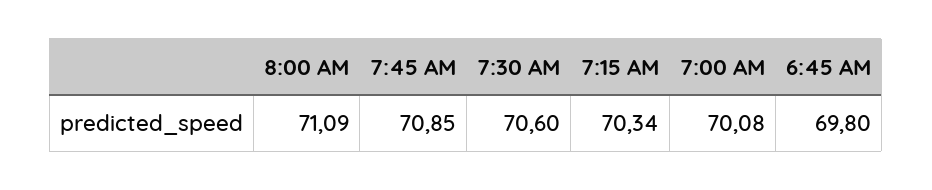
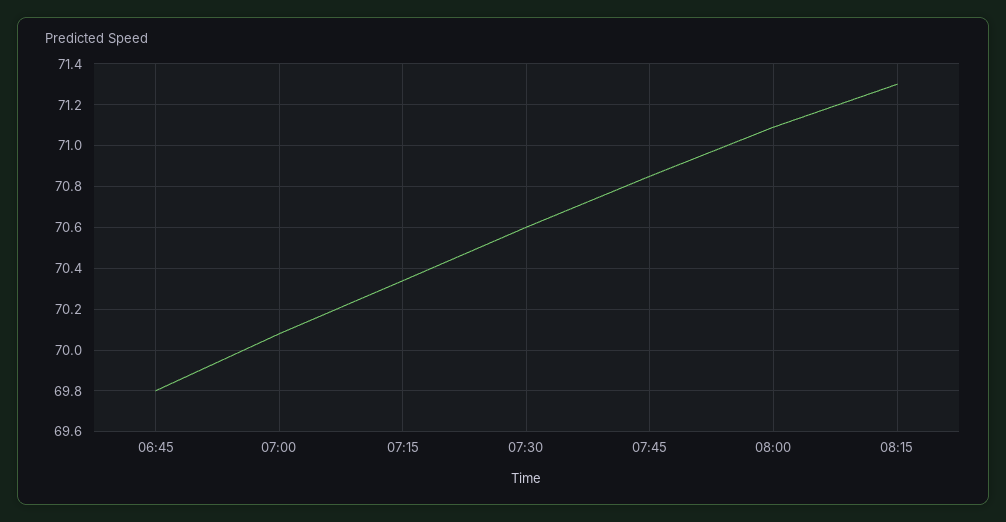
08:15: none -> 71.3

